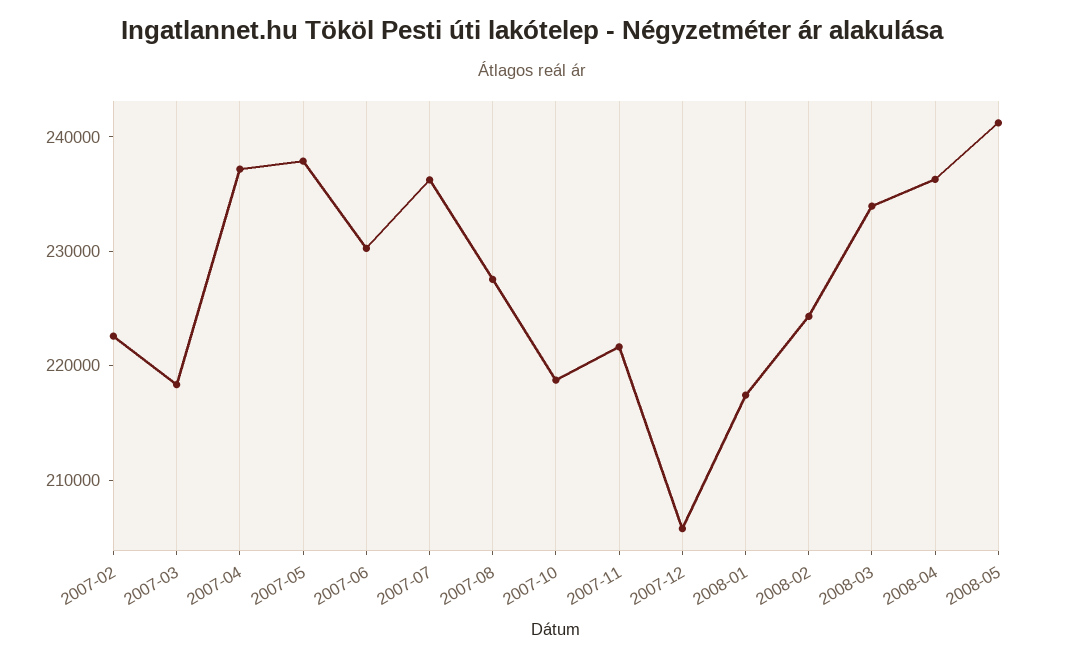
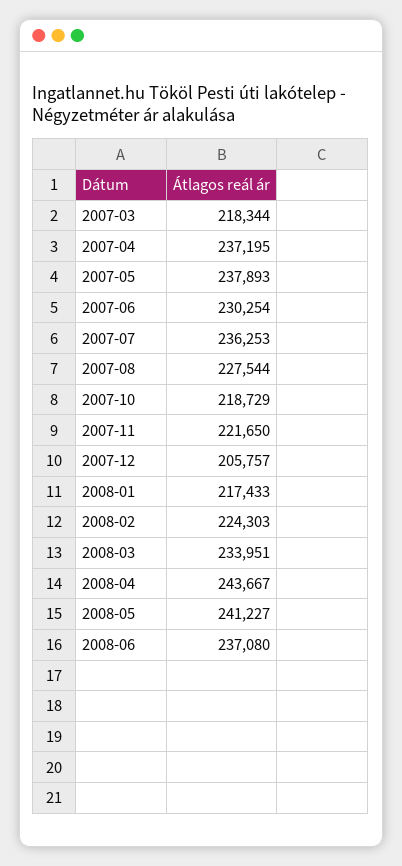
2007-02: 222000 -> none
2008-04: 236000 -> 243667
2008-06: none -> 237080

